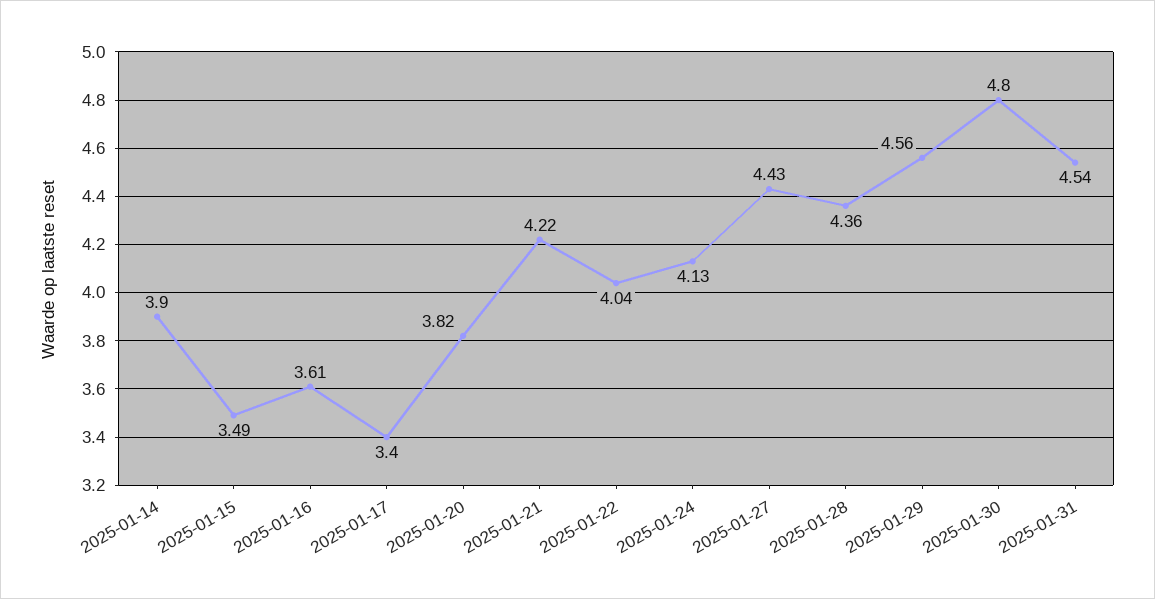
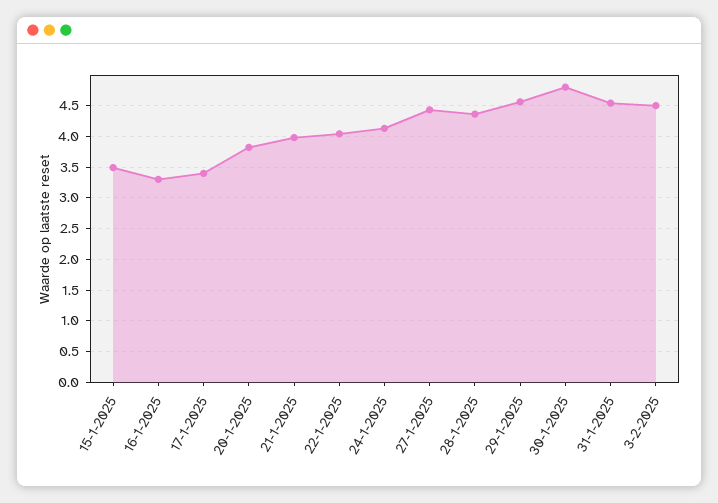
2025-01-14: 3.9 -> none
2025-01-16: 3.61 -> 3.3
2025-01-21: 4.22 -> 4
3-2-2025: none -> 4.5

